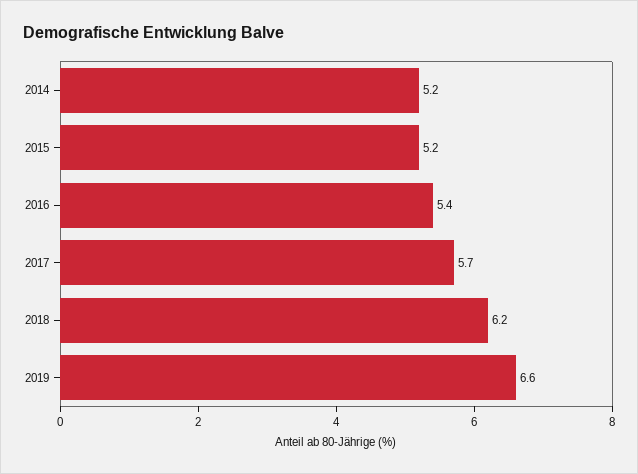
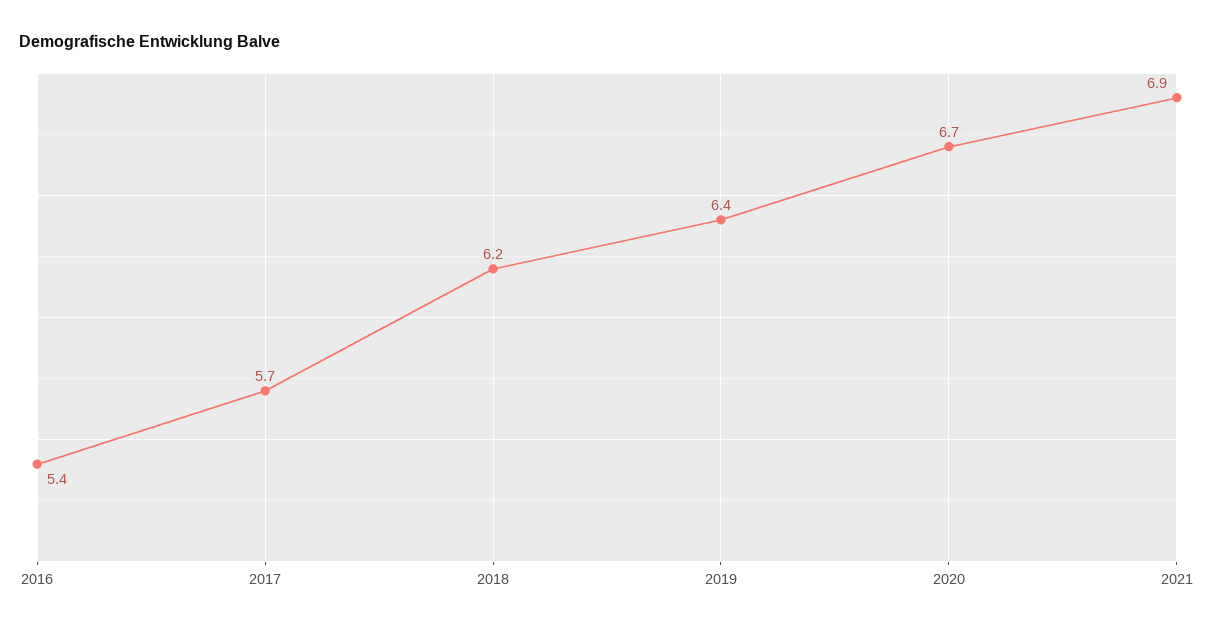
2014: 5.2 -> none
2015: 5.2 -> none
2019: 6.6 -> 6.4
2020: none -> 6.7
2021: none -> 6.9

